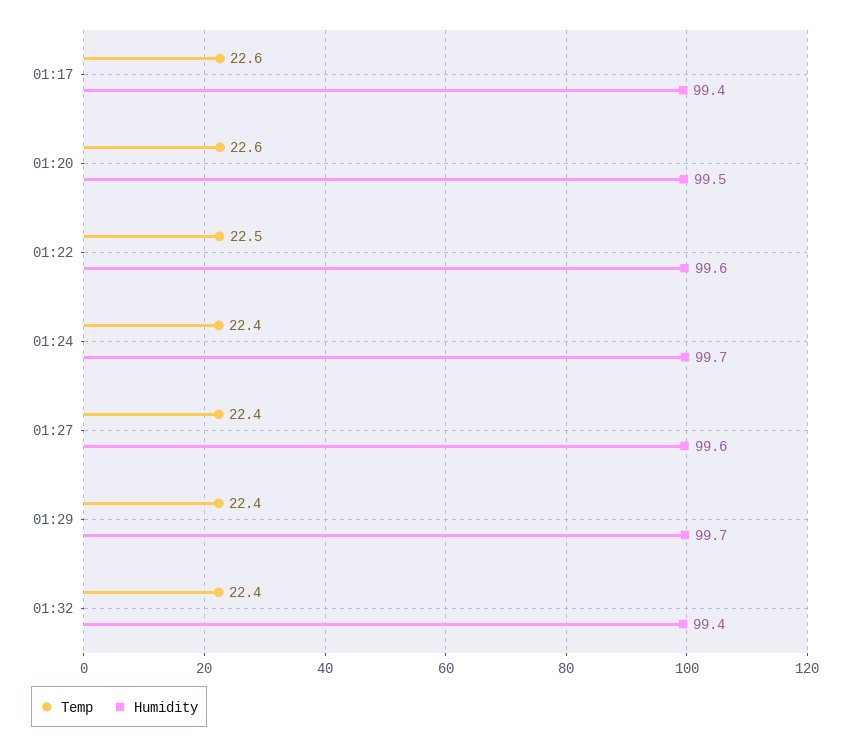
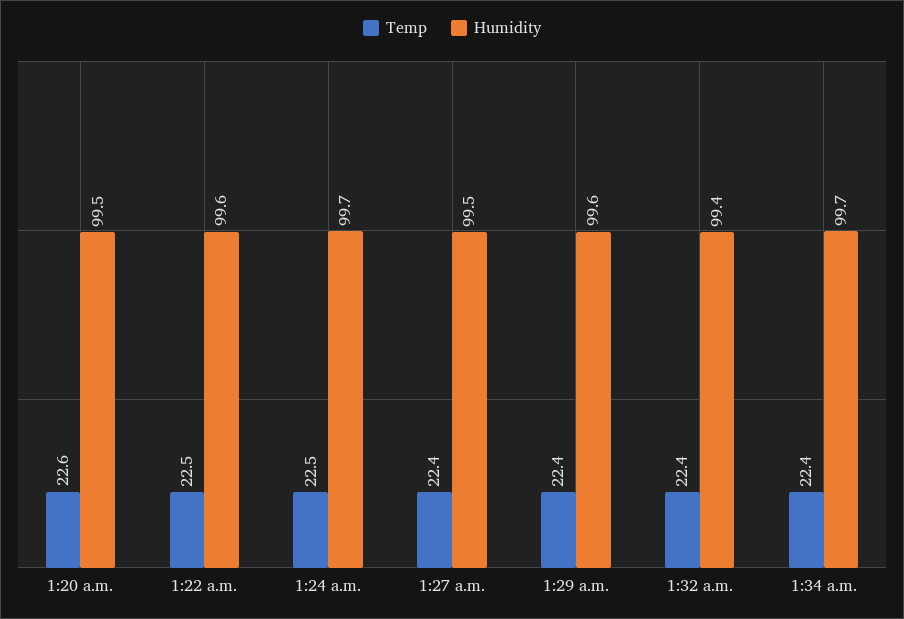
Temp, 01:17: 22.6 -> none
Humidity, 01:17: 99.4 -> none
Temp, 01:24: 22.4 -> 22.5
Humidity, 01:27: 99.6 -> 99.5
Humidity, 01:29: 99.7 -> 99.6
Temp, 1:34 a.m.: none -> 22.4
Humidity, 1:34 a.m.: none -> 99.7

